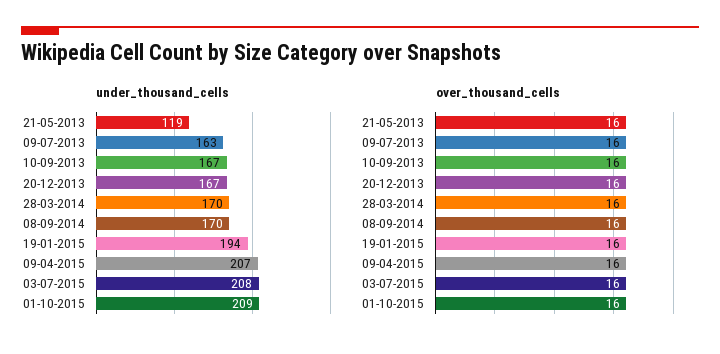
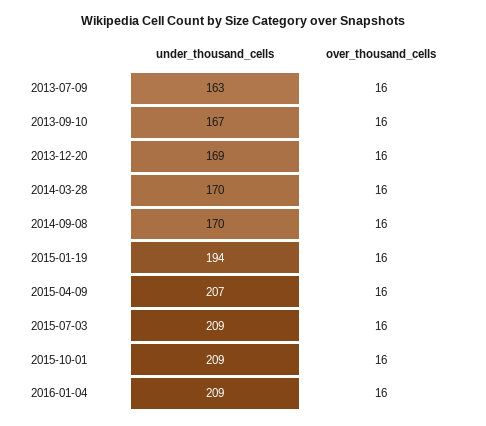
under_thousand_cells, 21-05-2013: 119 -> none
under_thousand_cells, 20-12-2013: 167 -> 169
under_thousand_cells, 03-07-2015: 208 -> 209
over_thousand_cells, 21-05-2013: 16 -> none
under_thousand_cells, 2016-01-04: none -> 209
over_thousand_cells, 2016-01-04: none -> 16

